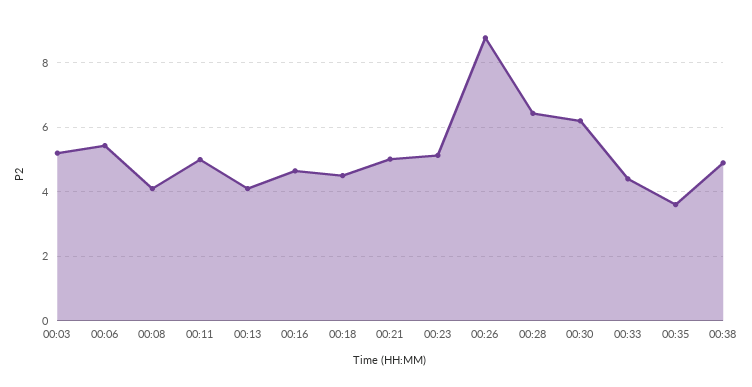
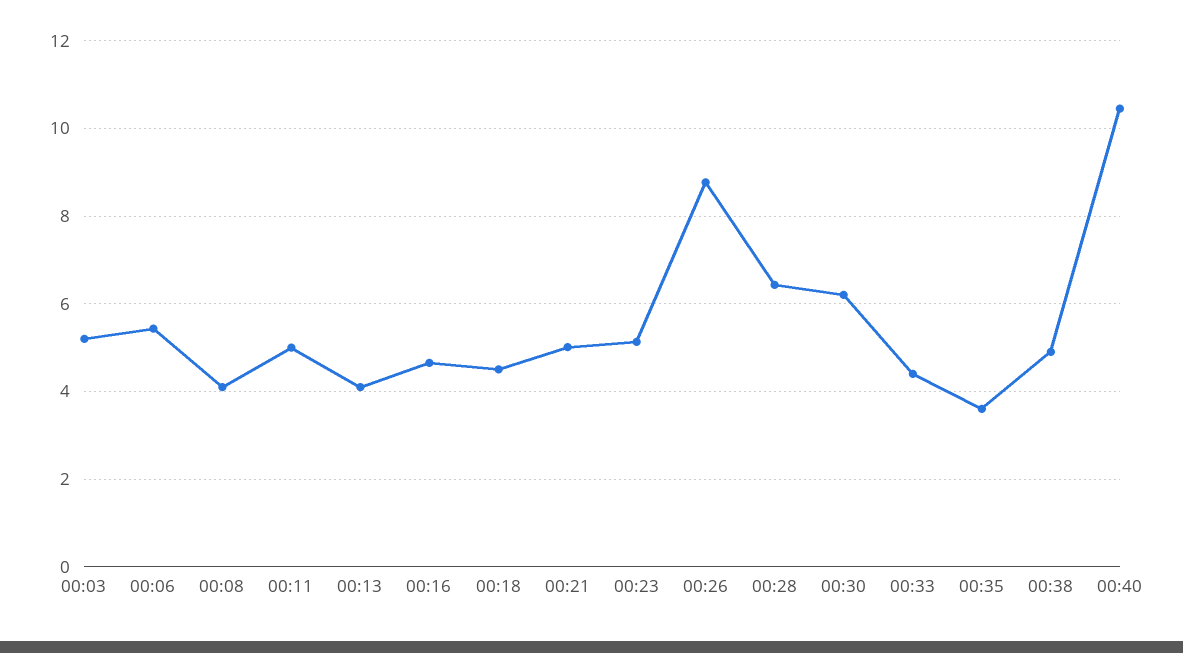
00:40: none -> 10.4

